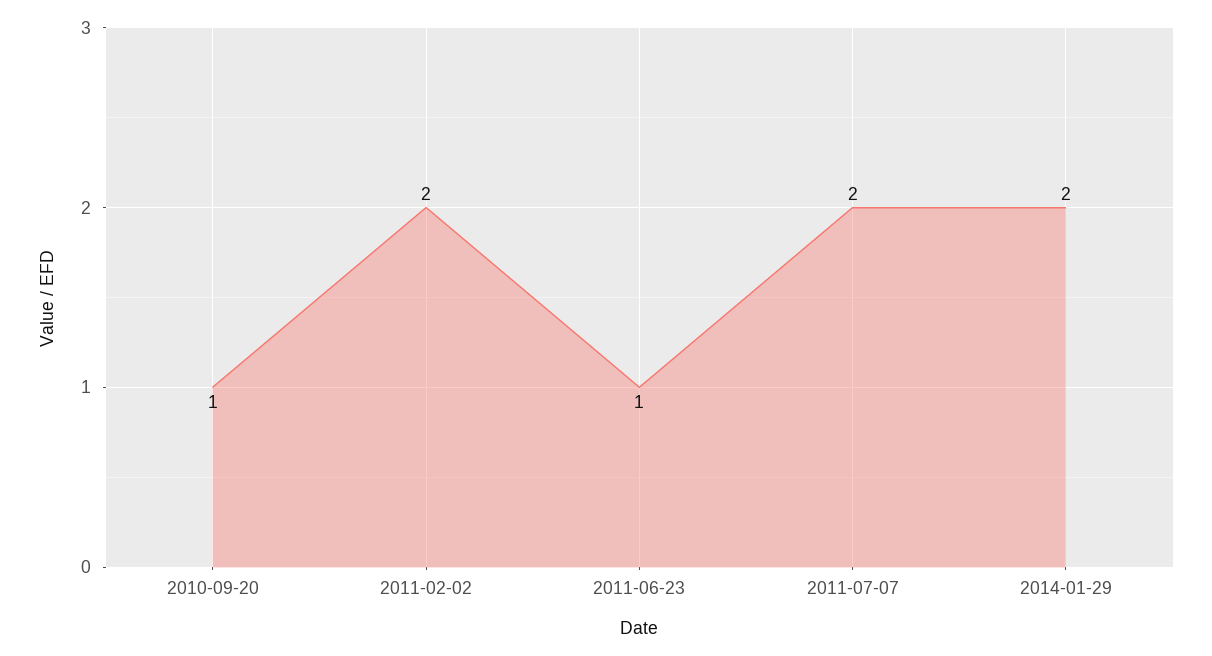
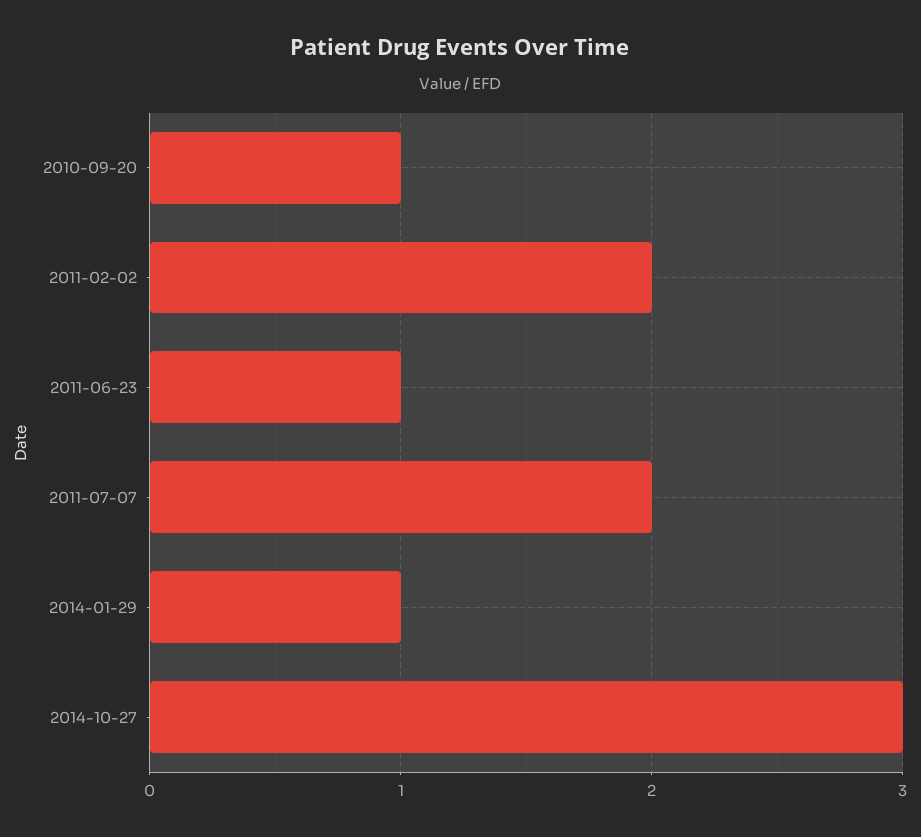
2014-01-29: 2 -> 1
2014-10-27: none -> 3

